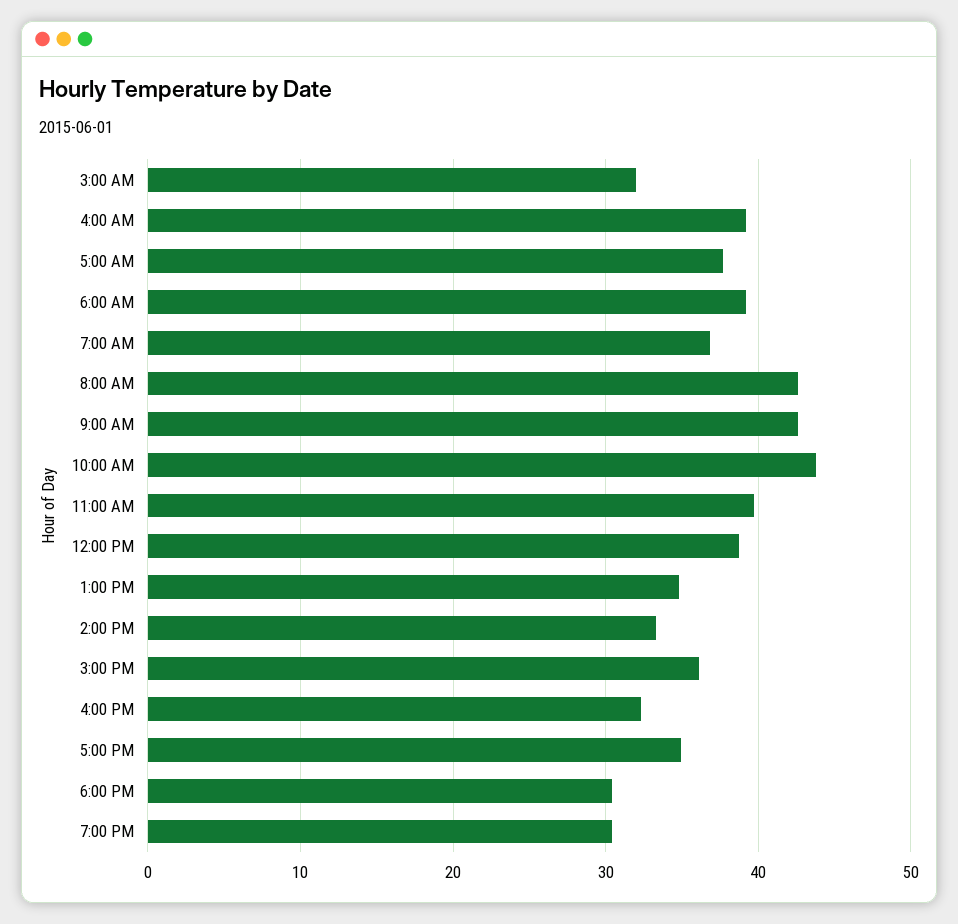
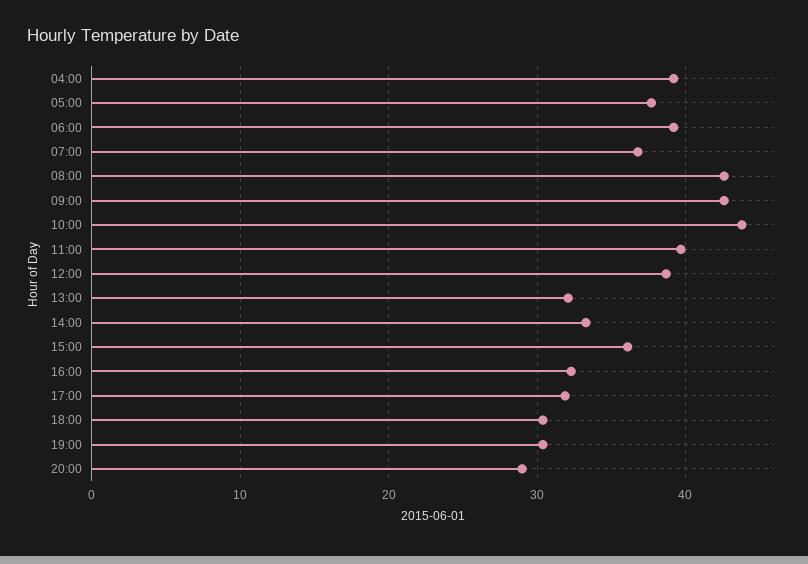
3:00 AM: 32 -> none
1:00 PM: 35 -> 32
5:00 PM: 35 -> 32
20:00: none -> 29

